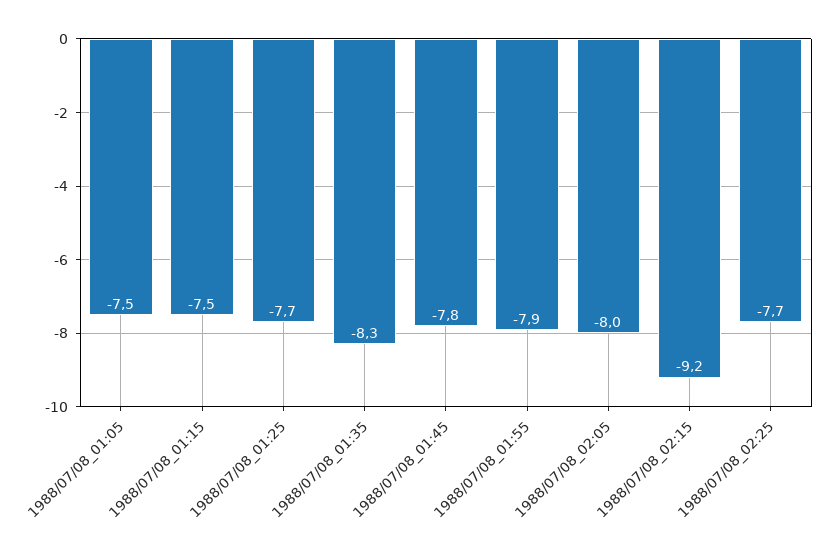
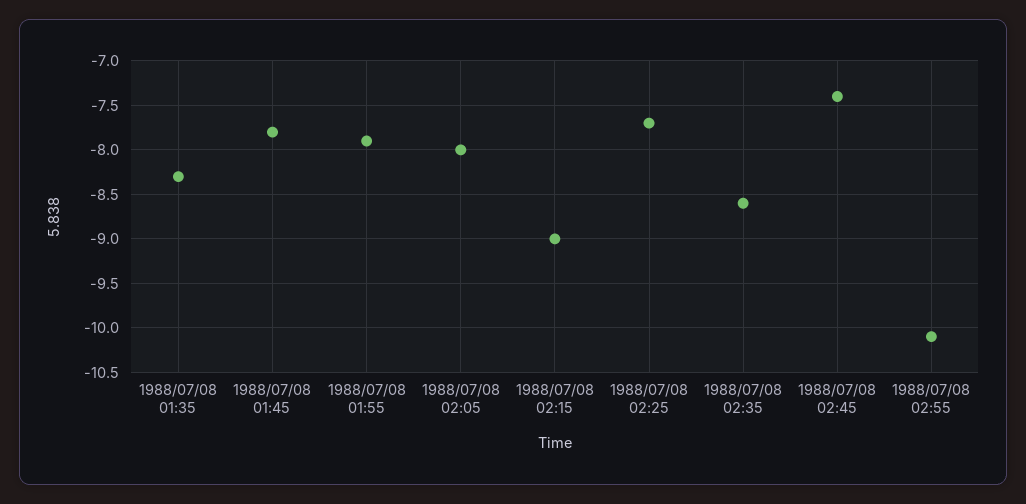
1988/07/08_01:05: -7.5 -> none
1988/07/08_01:15: -7.5 -> none
1988/07/08_01:25: -7.7 -> none
1988/07/08_02:15: -9.2 -> -9
1988/07/08 02:35: none -> -8.6
1988/07/08 02:45: none -> -7.4
1988/07/08 02:55: none -> -10.1

